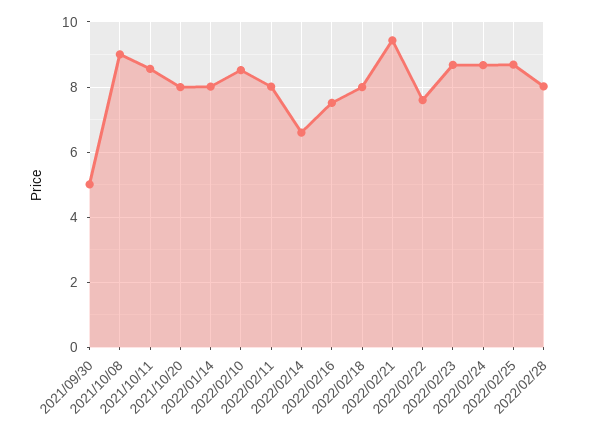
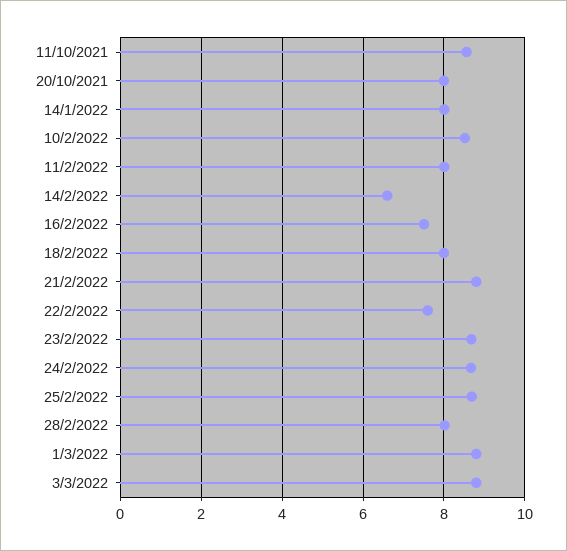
2021/09/30: 5 -> none
2021/10/08: 9 -> none
2022/02/21: 9.4 -> 8.8
1/3/2022: none -> 8.8
3/3/2022: none -> 8.8

